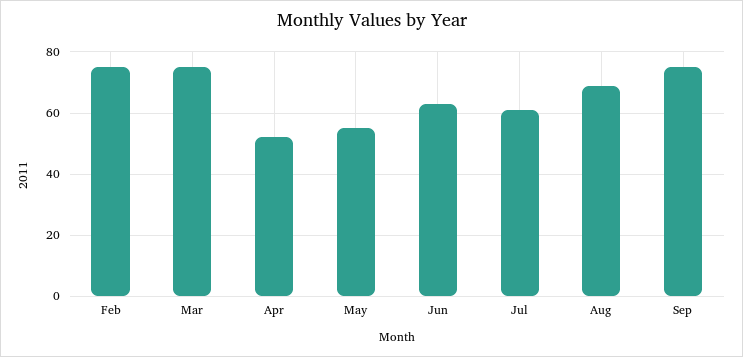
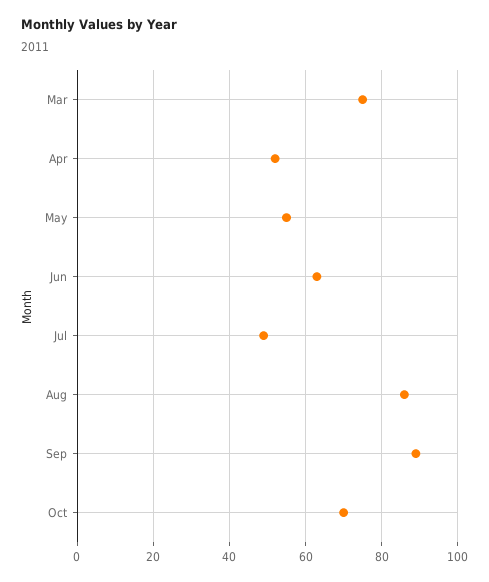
Feb: 75 -> none
Jul: 60 -> 50
Aug: 70 -> 85
Sep: 75 -> 90
Oct: none -> 70

